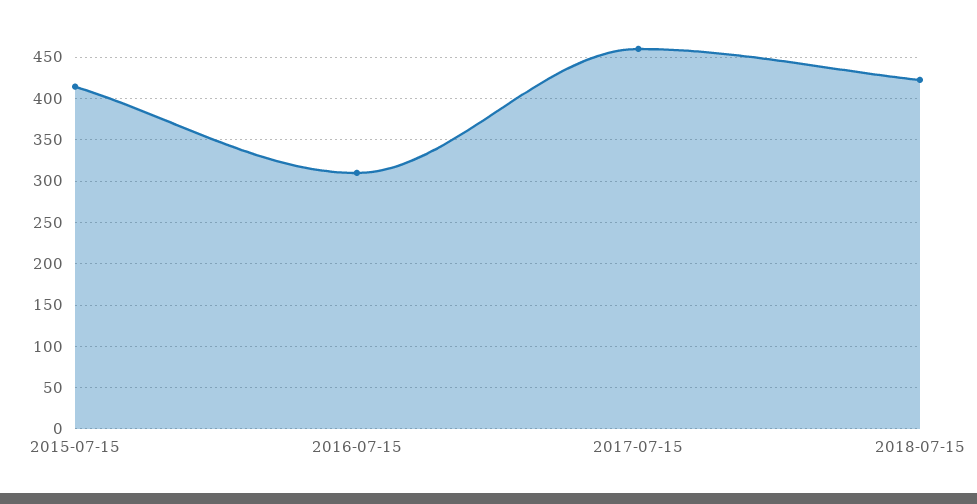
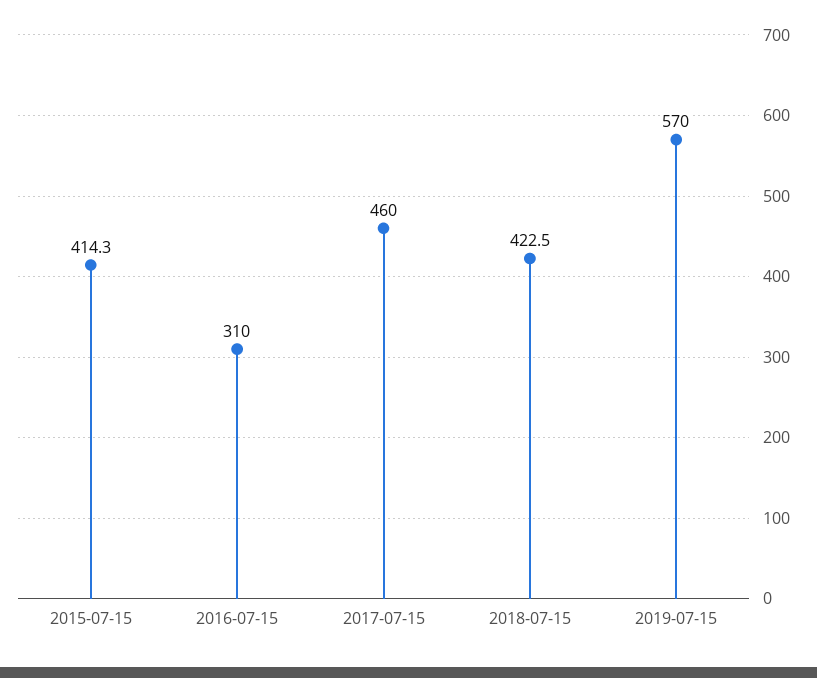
2019-07-15: none -> 570

